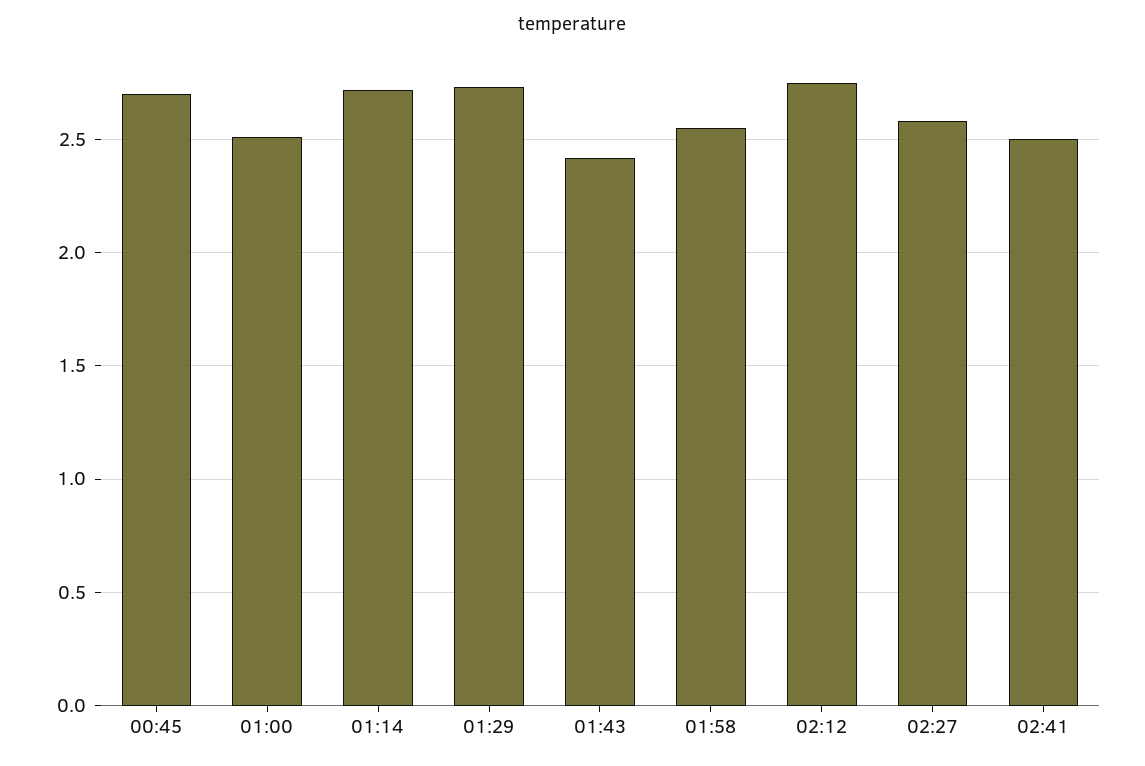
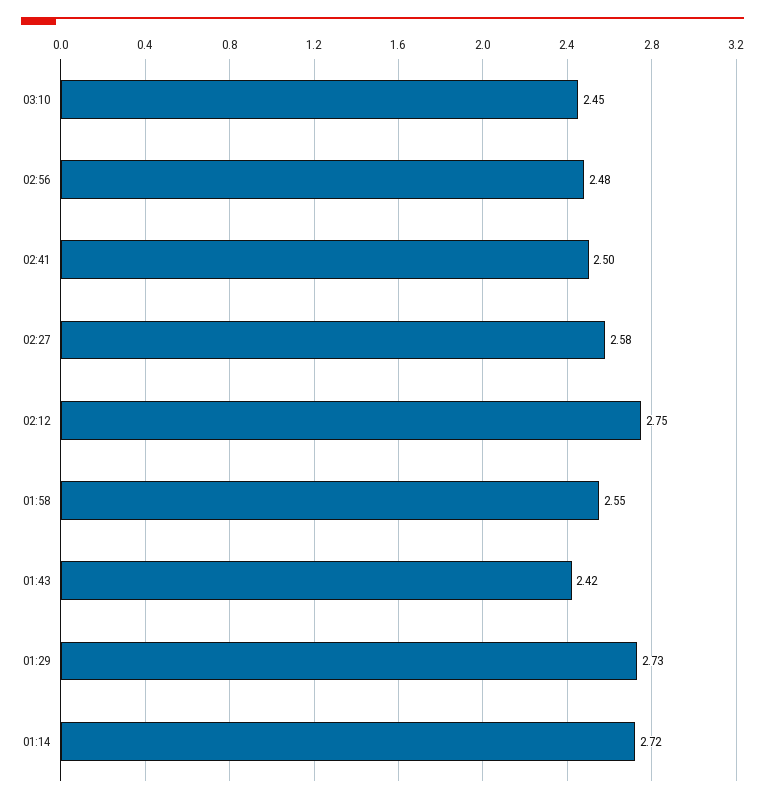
00:45: 2.7 -> none
01:00: 2.5 -> none
03:10: none -> 2.45
02:56: none -> 2.48

